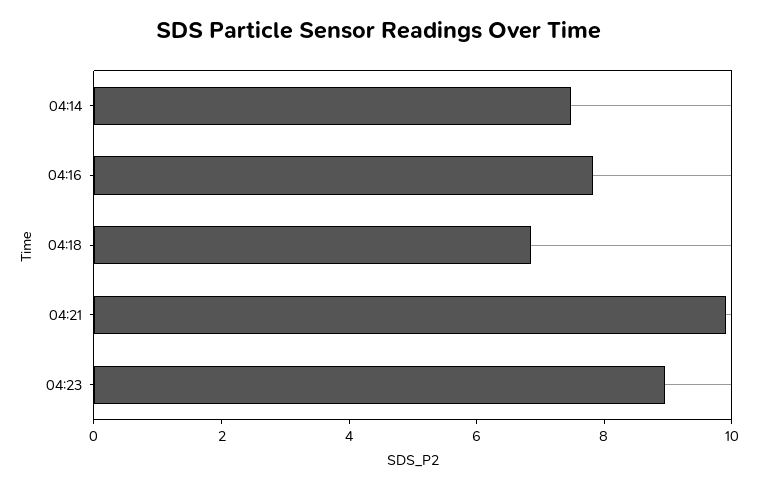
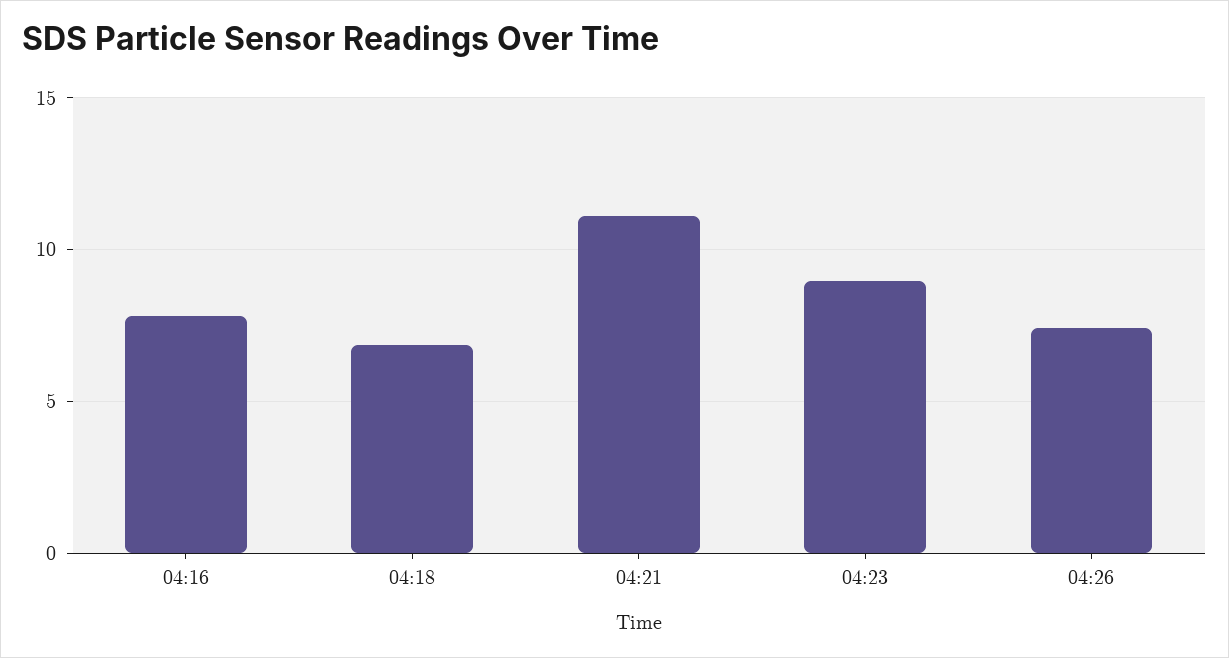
04:14: 7.5 -> none
04:21: 10 -> 11
04:26: none -> 7.5

